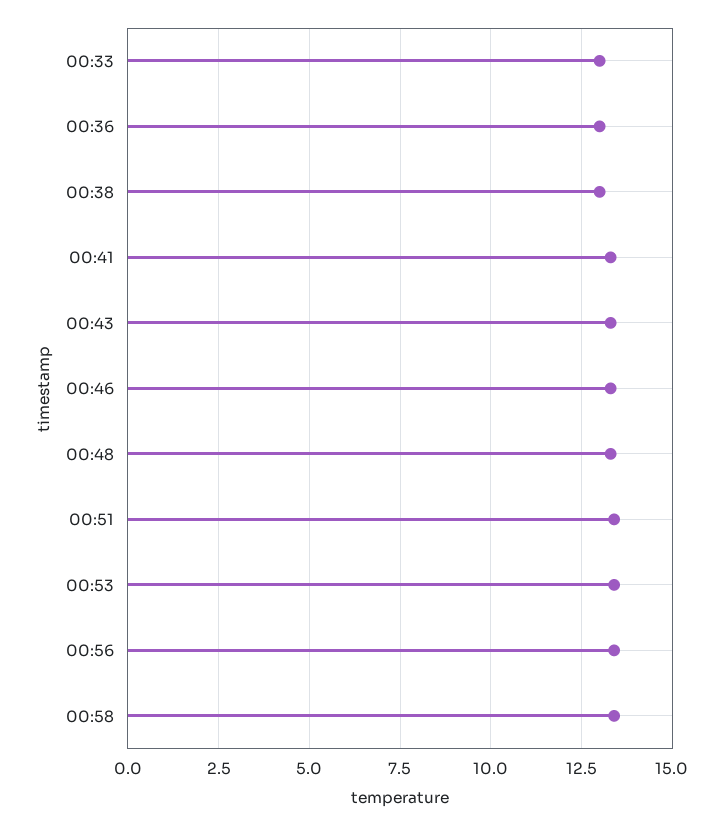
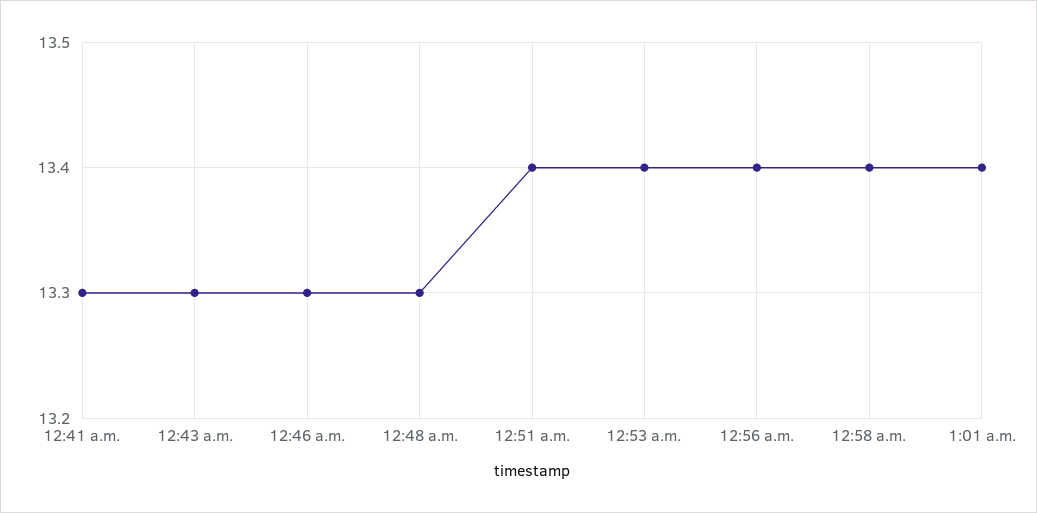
00:33: 13 -> none
00:36: 13 -> none
00:38: 13 -> none
1:01 a.m.: none -> 13.4

